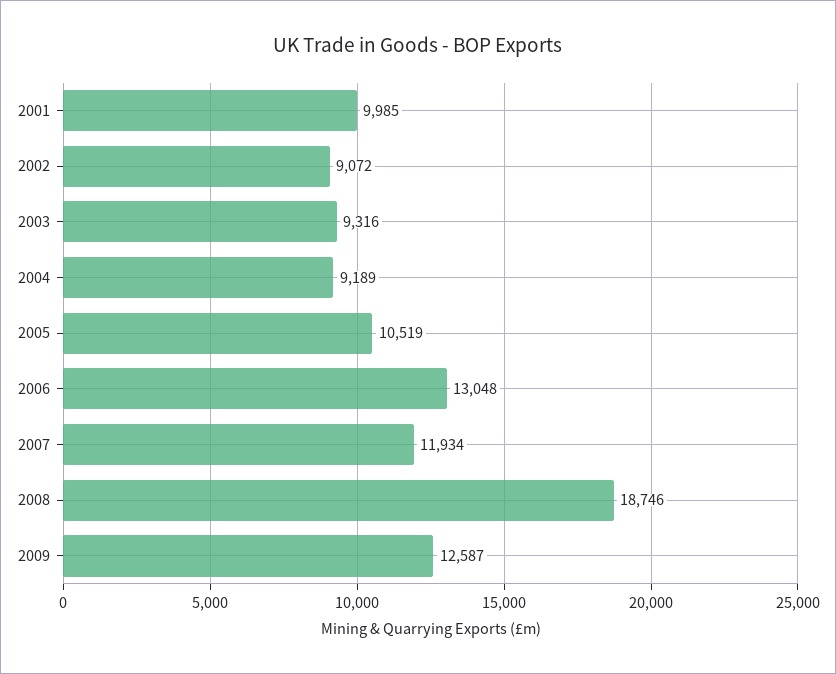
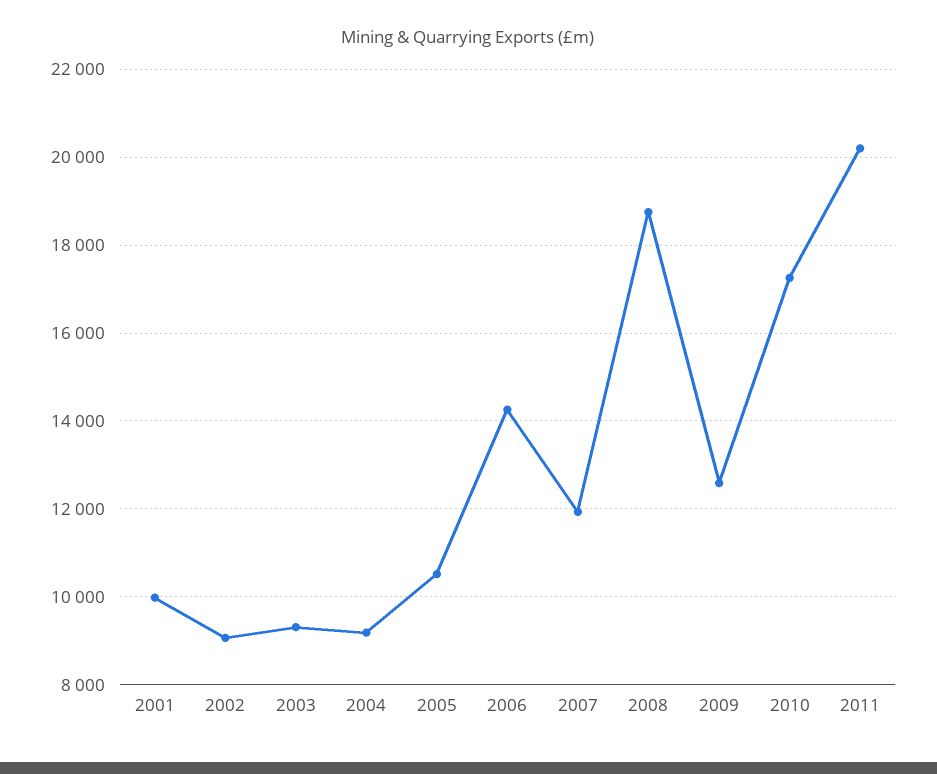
2006: 13048 -> 14200
2010: none -> 17200
2011: none -> 20200

